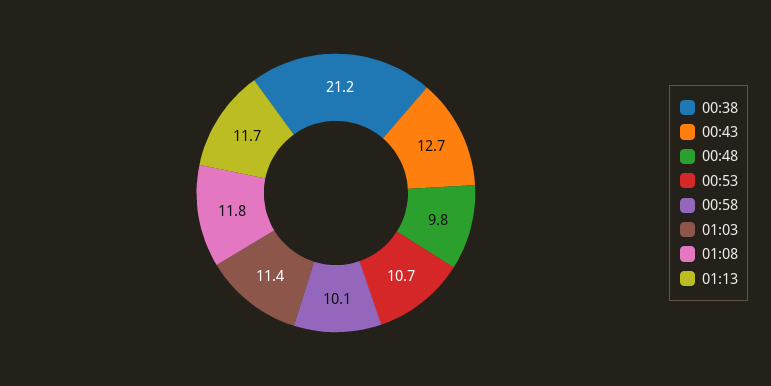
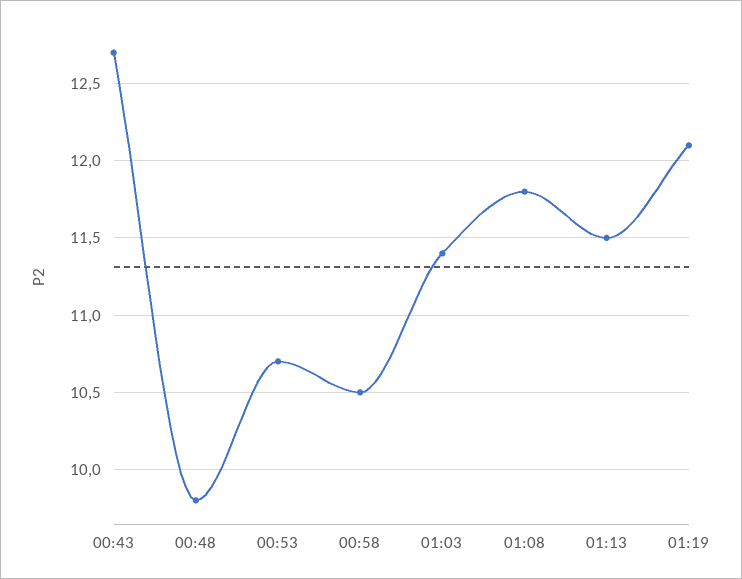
00:38: 21.2 -> none
00:58: 10.1 -> 10.5
01:13: 11.7 -> 11.5
01:19: none -> 12.1

